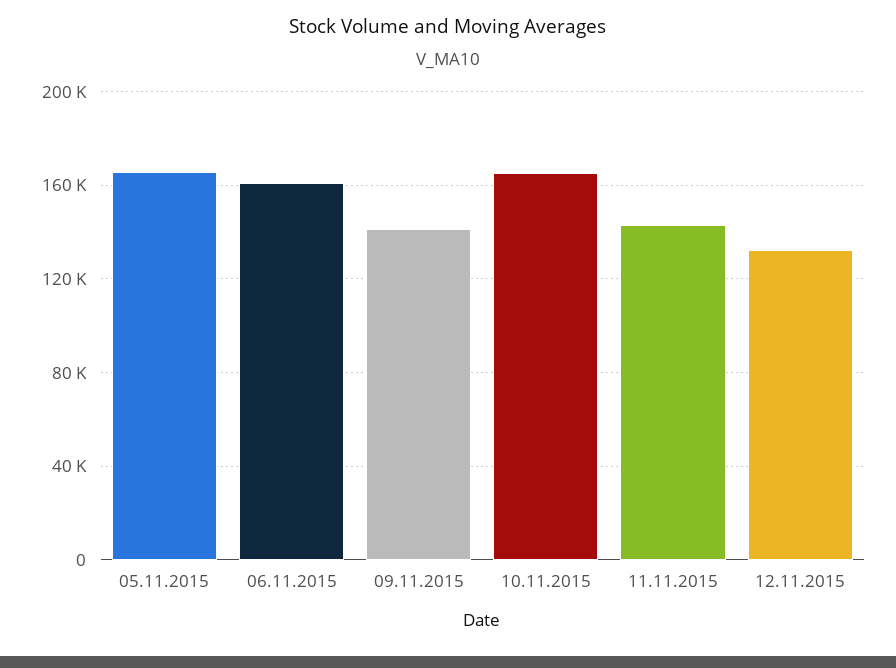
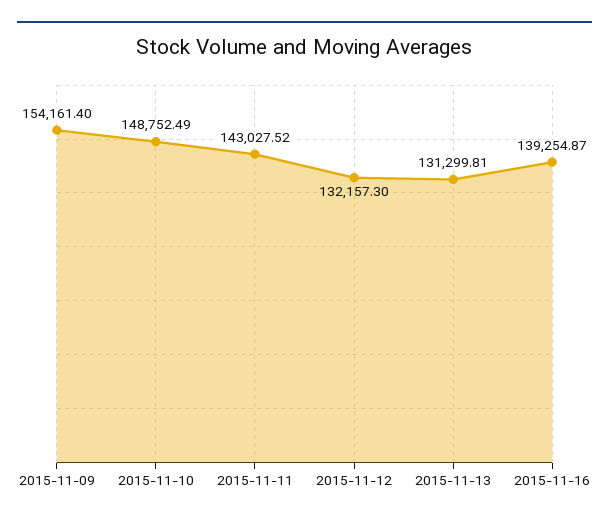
05.11.2015: 165000 -> none
06.11.2015: 160000 -> none
09.11.2015: 140000 -> 154161.4
10.11.2015: 165000 -> 148752.49
2015-11-13: none -> 131299.81
2015-11-16: none -> 139254.87

